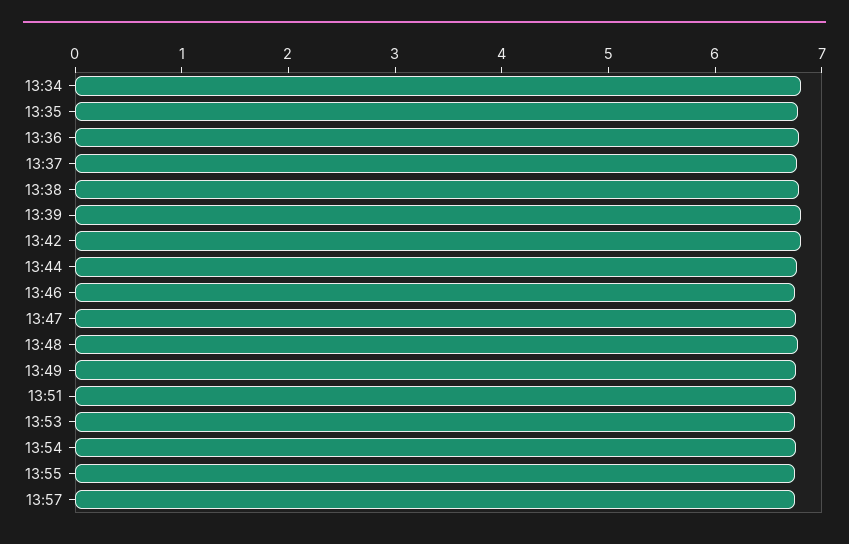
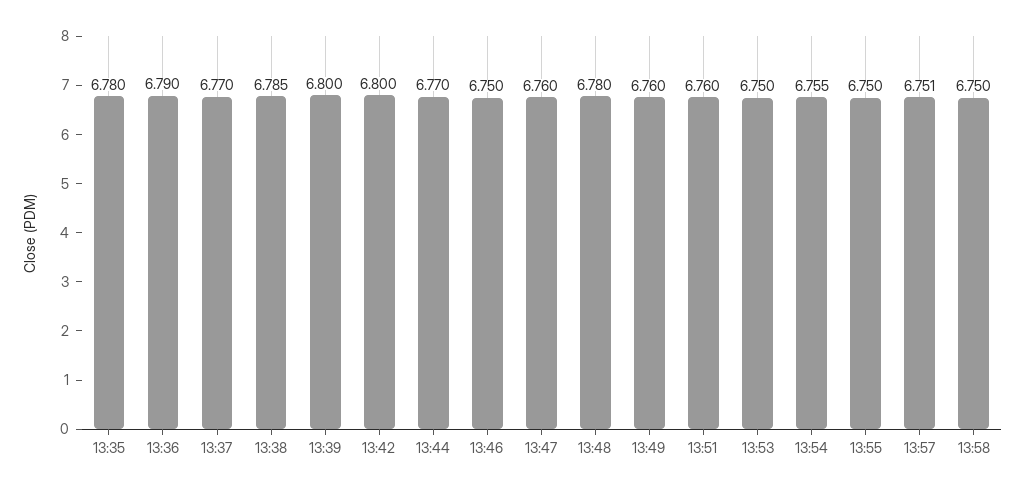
13:34: 6.8 -> none
13:58: none -> 6.75

